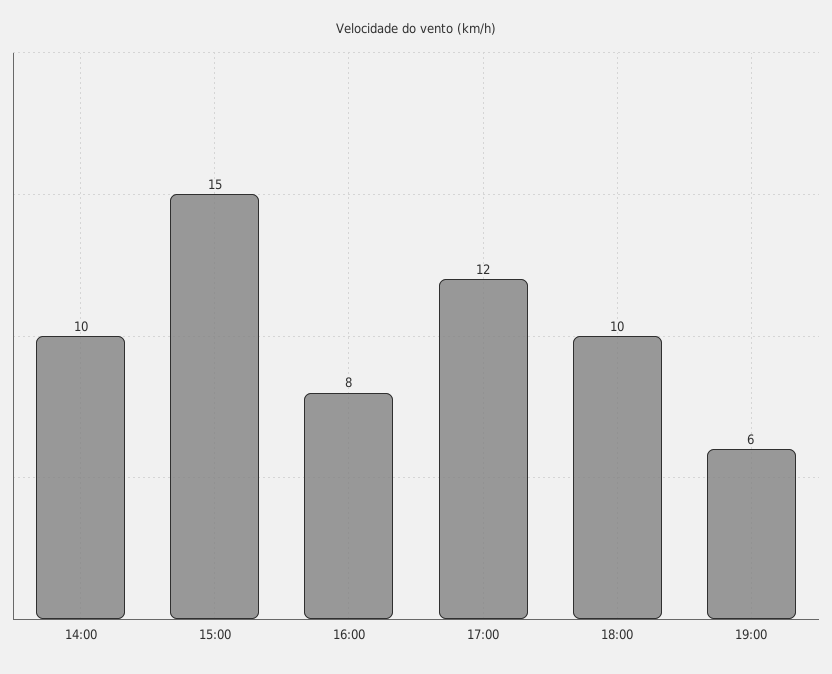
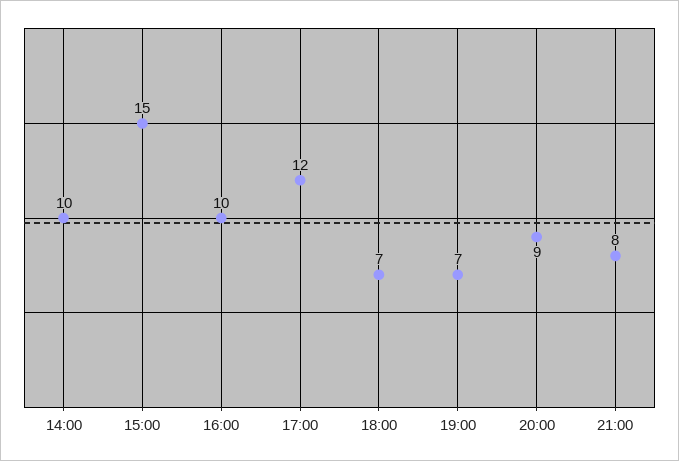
16:00: 8 -> 10
18:00: 10 -> 7
19:00: 6 -> 7
20:00: none -> 9
21:00: none -> 8

